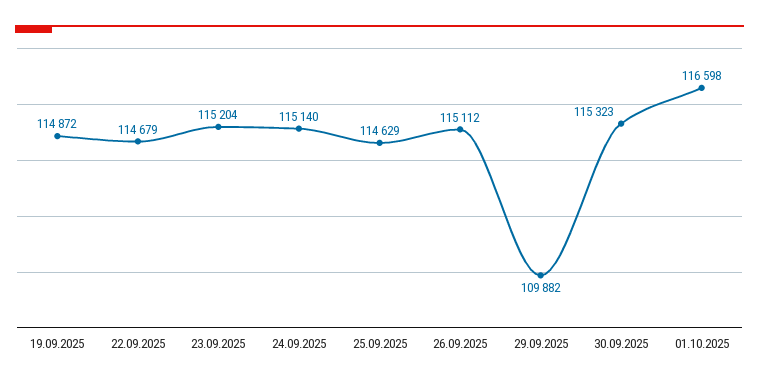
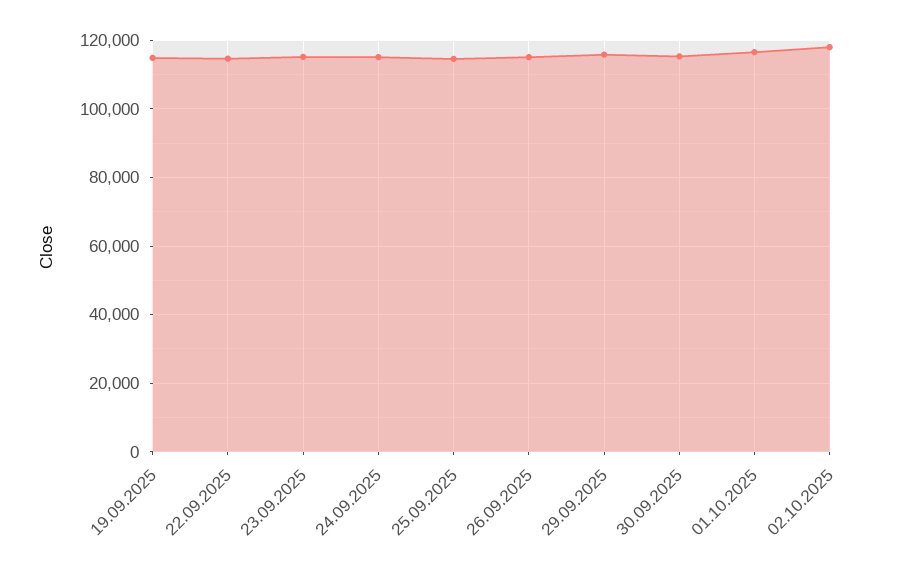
29.09.2025: 109882 -> 116000
02.10.2025: none -> 118000

